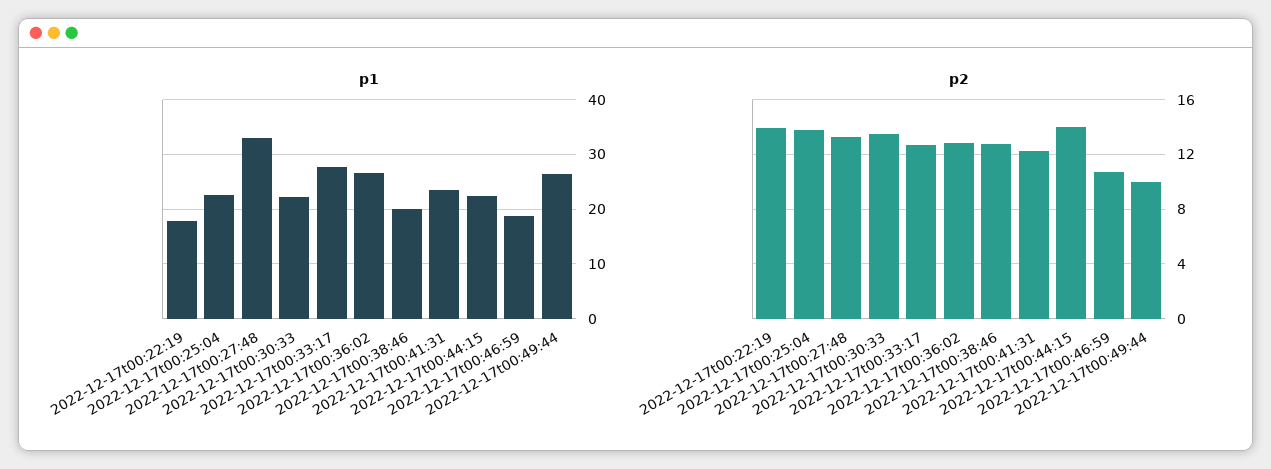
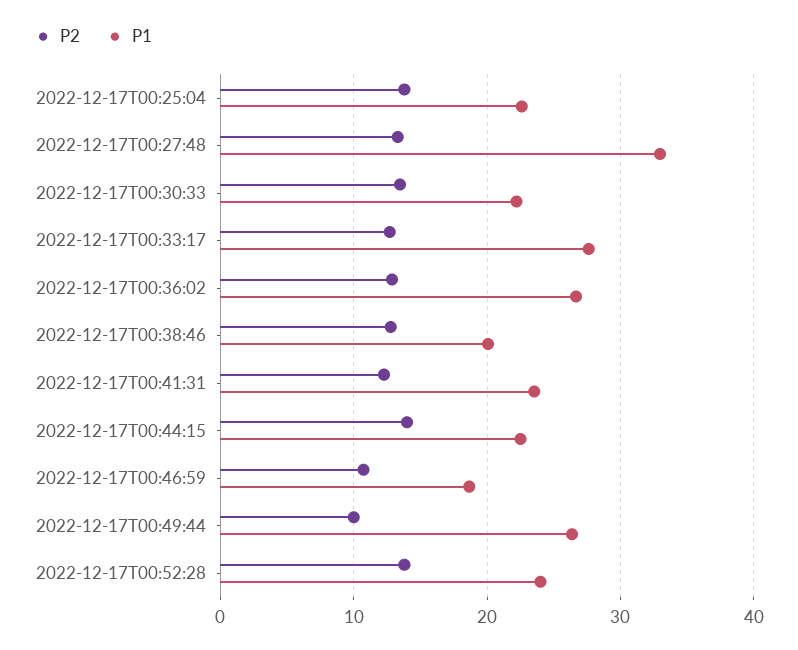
p1, 2022-12-17t00:22:19: 18 -> none
p2, 2022-12-17t00:22:19: 14 -> none
p2, 2022-12-17T00:52:28: none -> 14
p1, 2022-12-17T00:52:28: none -> 24

